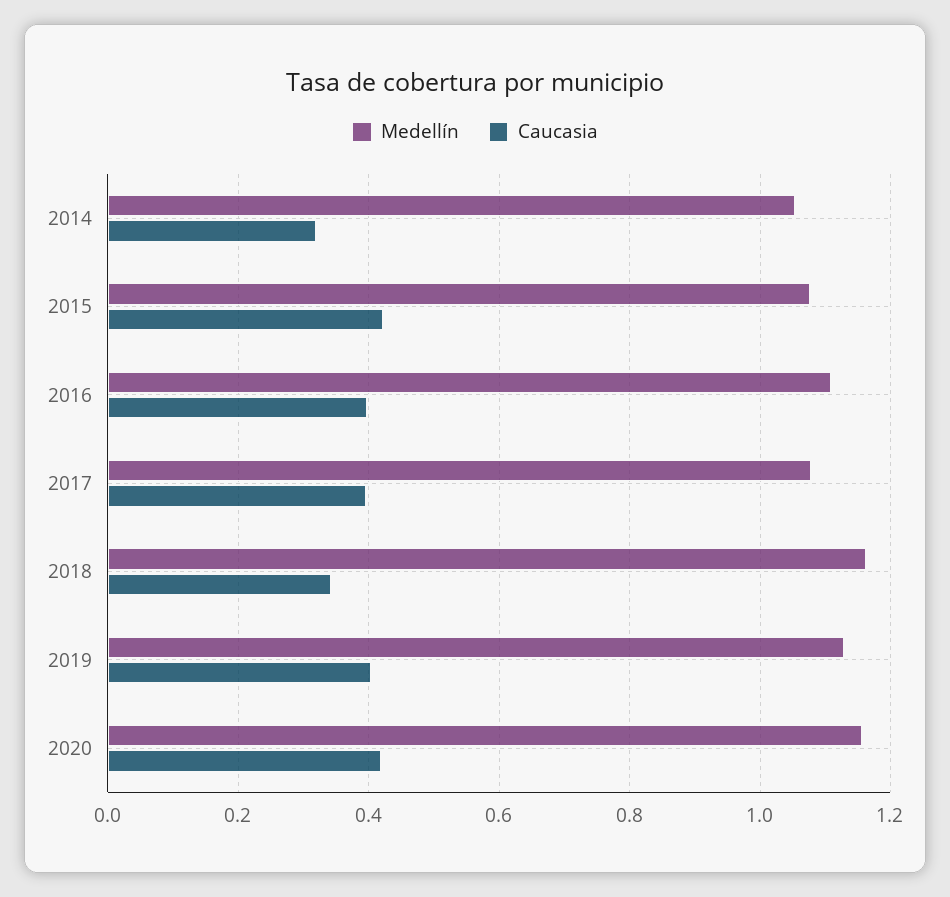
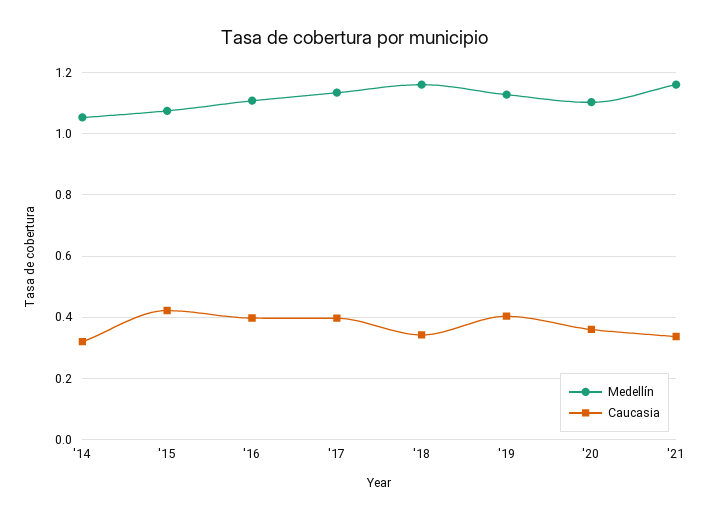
Medellín, 2017: 1.08 -> 1.14
Medellín, 2020: 1.16 -> 1.1
Caucasia, 2020: 0.42 -> 0.36
Medellín, '21: none -> 1.16
Caucasia, '21: none -> 0.34

